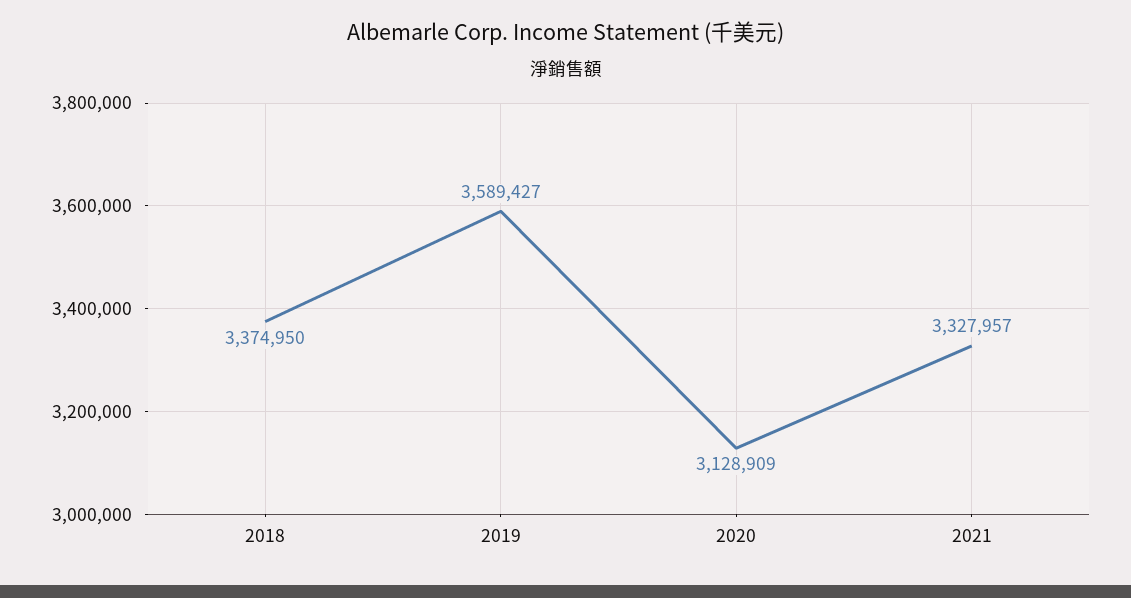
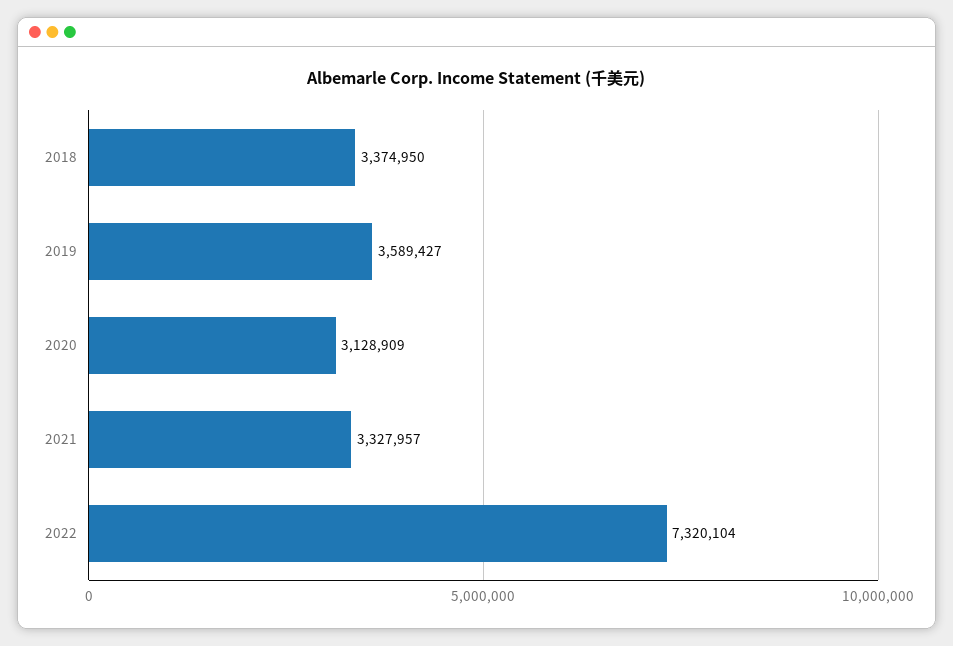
2022: none -> 7320104

